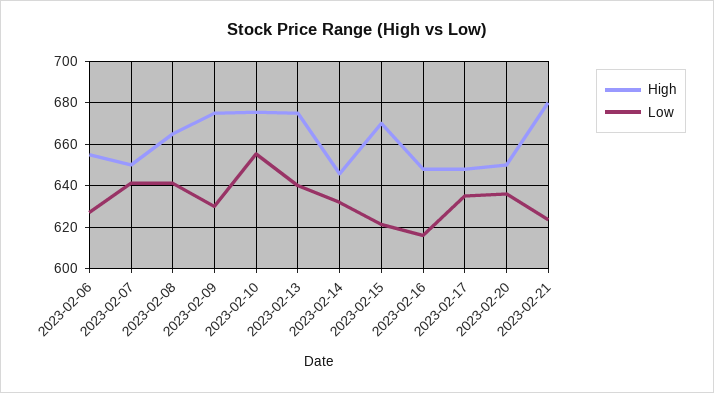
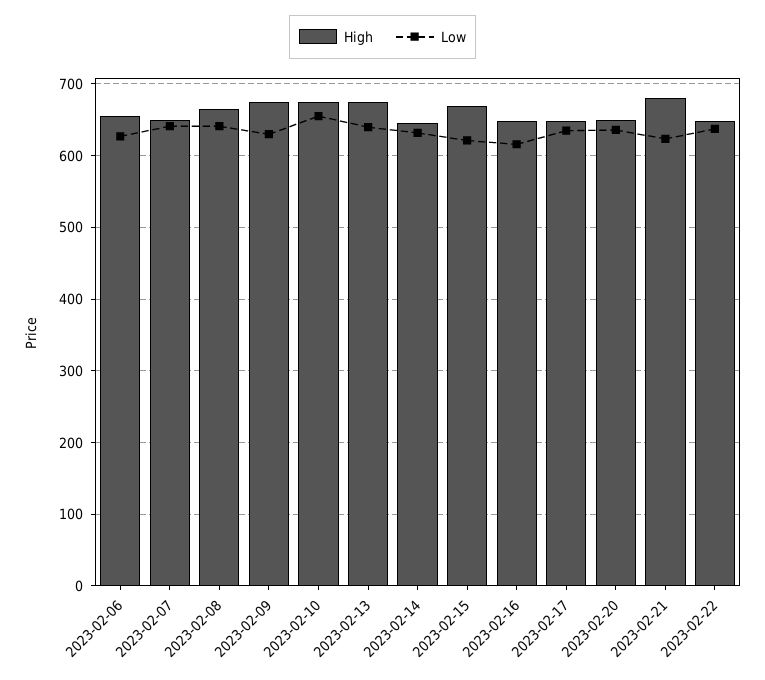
High, 2023-02-22: none -> 650
Low, 2023-02-22: none -> 640

